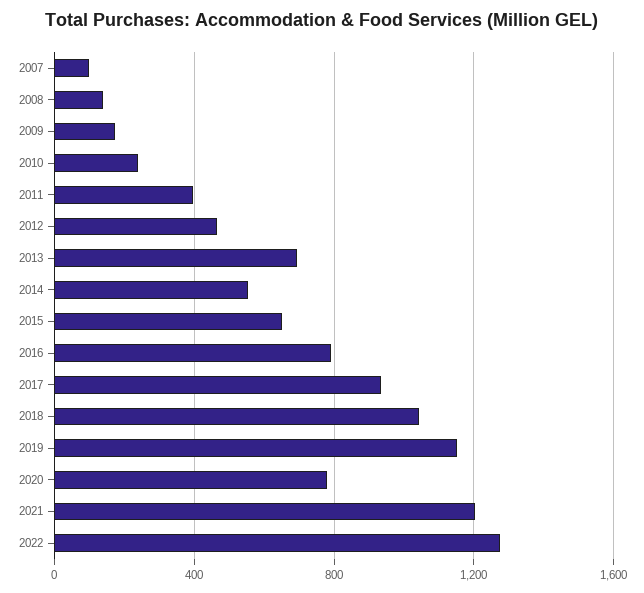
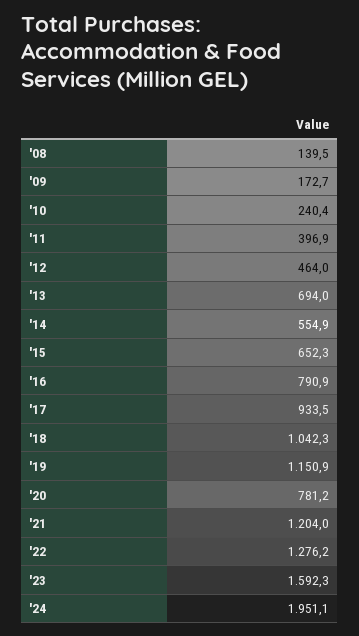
2007: 100 -> none
'23: none -> 1592.3
'24: none -> 1951.1

